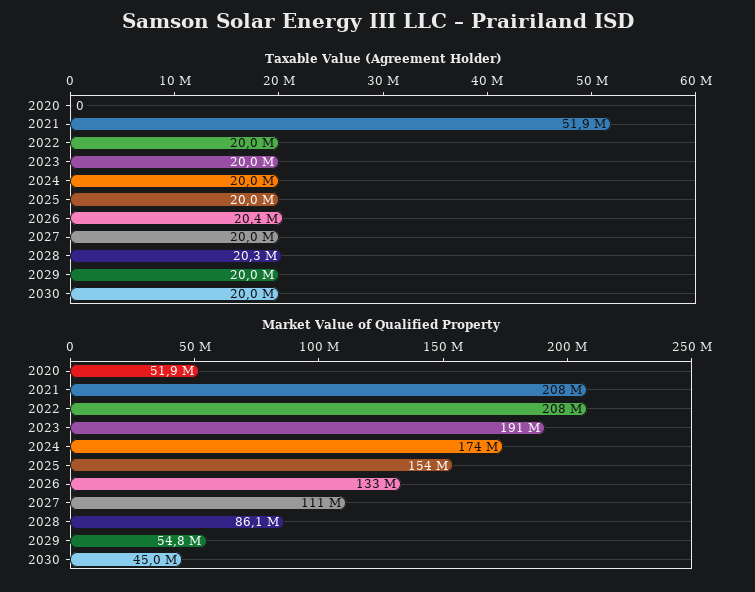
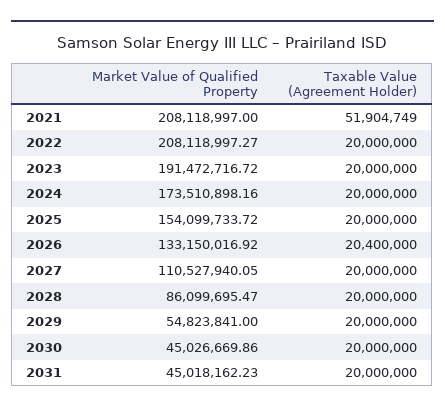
Taxable Value (Agreement Holder), 2020: 0 -> none
Taxable Value (Agreement Holder), 2028: 20300000 -> 20000000
Market Value of Qualified Property, 2020: 51900000 -> none
Market Value of Qualified Property, 2031: none -> 45018162.23
Taxable Value (Agreement Holder), 2031: none -> 20000000

